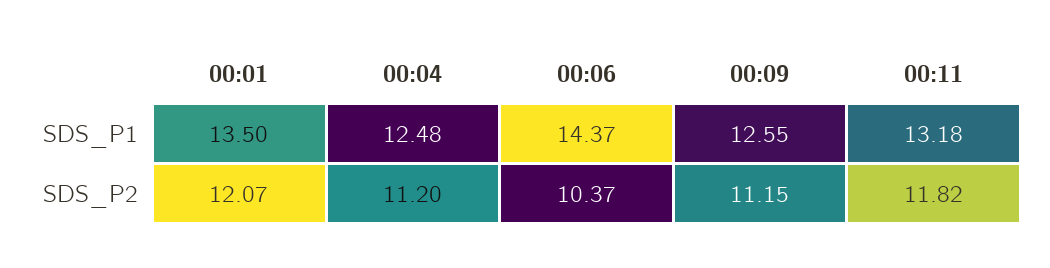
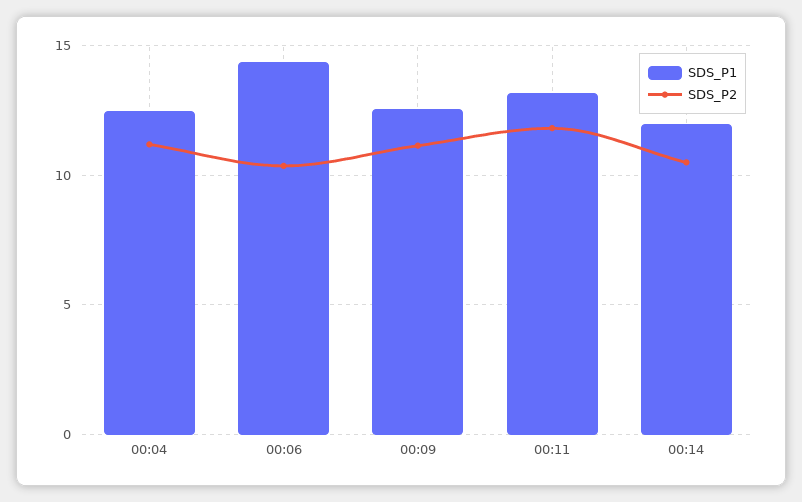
SDS_P1, 00:01: 13.5 -> none
SDS_P2, 00:01: 12.07 -> none
SDS_P1, 00:14: none -> 12
SDS_P2, 00:14: none -> 10.5

